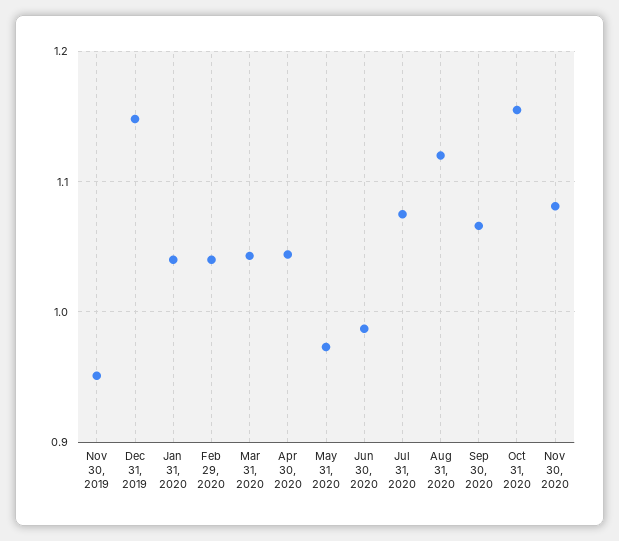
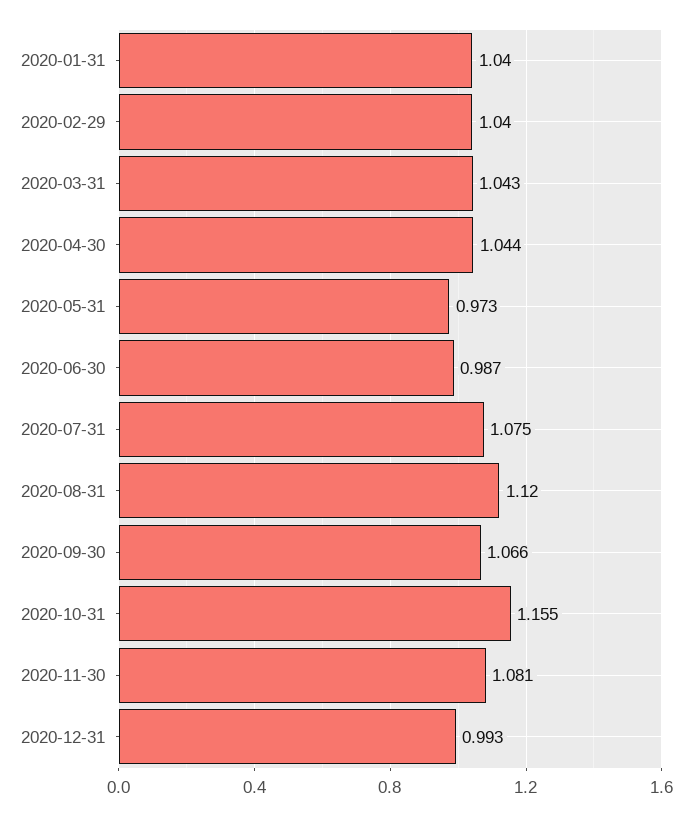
Nov 30, 2019: 0.95 -> none
Dec 31, 2019: 1.15 -> none
2020-12-31: none -> 0.993

